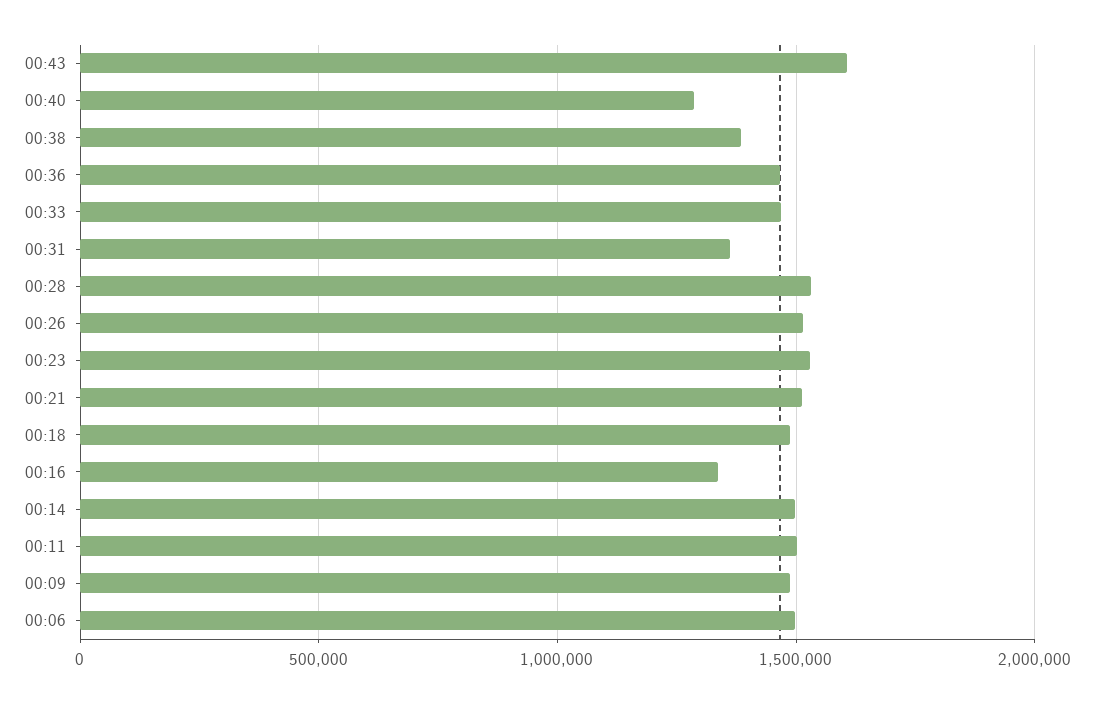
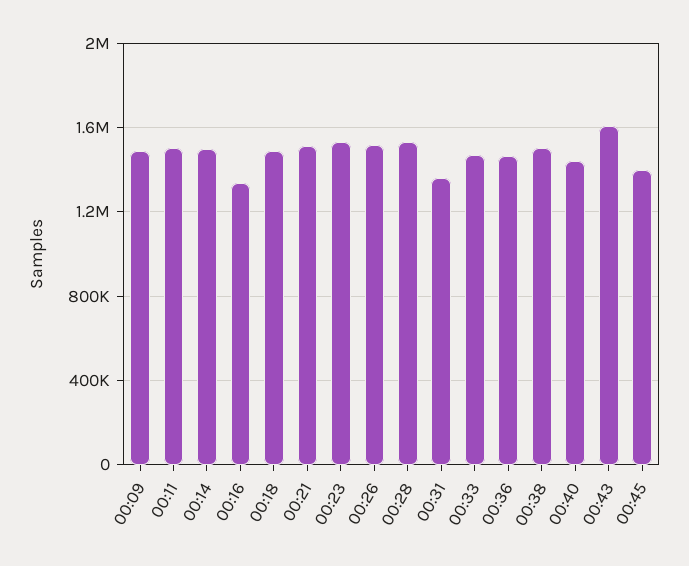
00:40: 1300000 -> 1450000
00:38: 1400000 -> 1500000
00:06: 1500000 -> none
00:45: none -> 1400000

